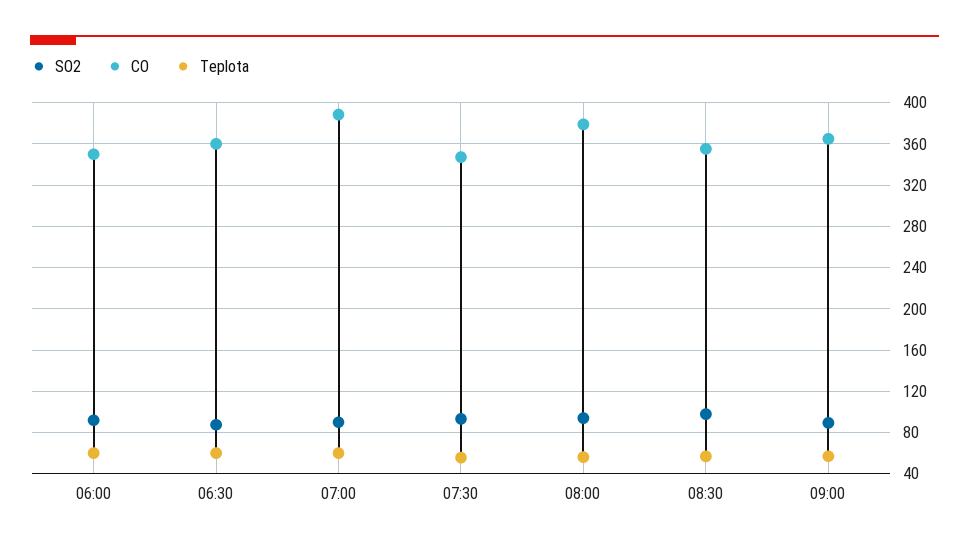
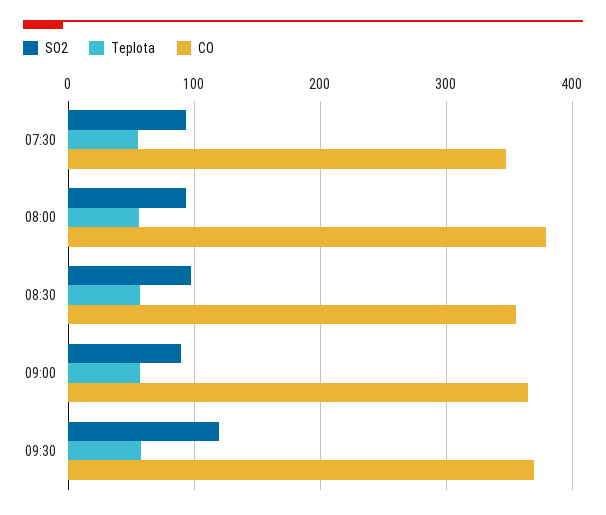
SO2, 06:00: 90 -> none
CO, 06:00: 350 -> none
Teplota, 06:00: 60 -> none
SO2, 06:30: 90 -> none
CO, 06:30: 360 -> none
Teplota, 06:30: 60 -> none
SO2, 07:00: 90 -> none
CO, 07:00: 390 -> none
Teplota, 07:00: 60 -> none
SO2, 09:30: none -> 120
Teplota, 09:30: none -> 60
CO, 09:30: none -> 370

